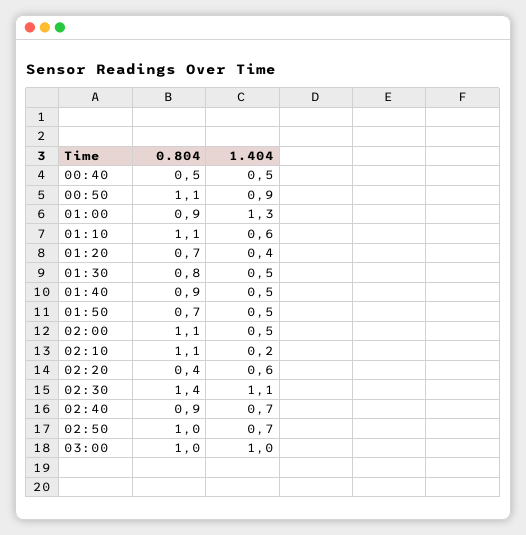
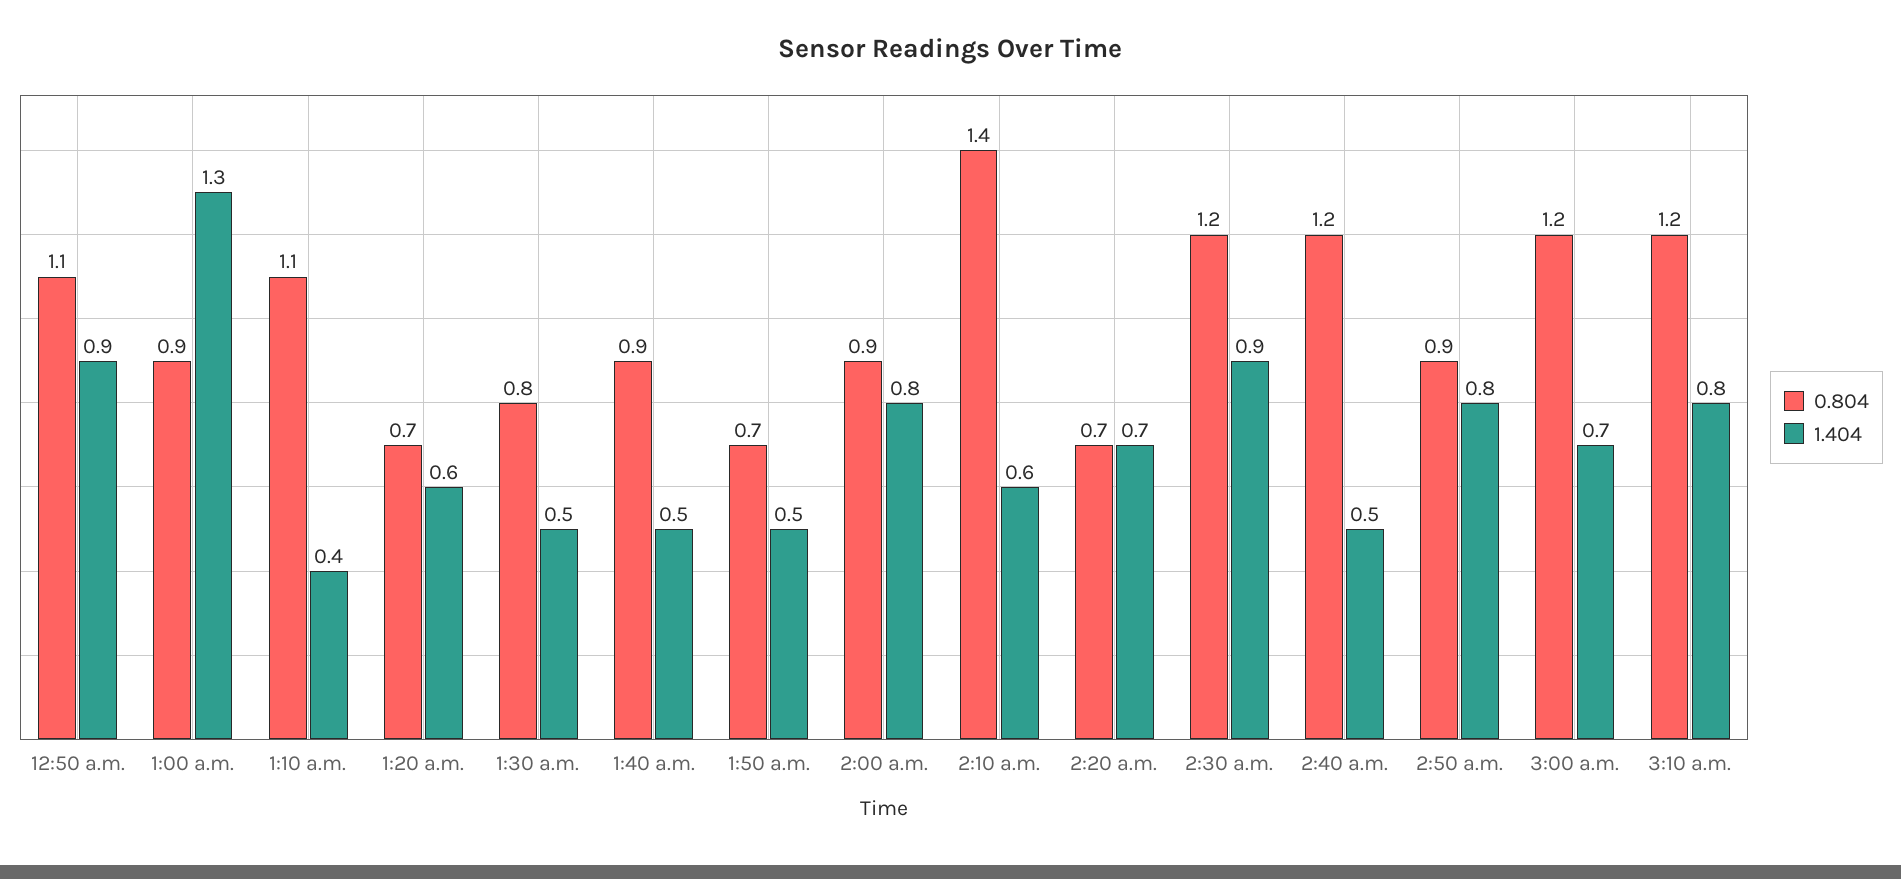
0.804, 00:40: 0.5 -> none
1.404, 00:40: 0.5 -> none
1.404, 01:10: 0.6 -> 0.4
1.404, 01:20: 0.4 -> 0.6
0.804, 02:00: 1.1 -> 0.9
1.404, 02:00: 0.5 -> 0.8
0.804, 02:10: 1.1 -> 1.4
1.404, 02:10: 0.2 -> 0.6
0.804, 02:20: 0.4 -> 0.7
1.404, 02:20: 0.6 -> 0.7
0.804, 02:30: 1.4 -> 1.2
1.404, 02:30: 1.1 -> 0.9
0.804, 02:40: 0.9 -> 1.2
1.404, 02:40: 0.7 -> 0.5
0.804, 02:50: 1 -> 0.9
1.404, 02:50: 0.7 -> 0.8
0.804, 03:00: 1 -> 1.2
1.404, 03:00: 1 -> 0.7
0.804, 3:10 a.m.: none -> 1.2
1.404, 3:10 a.m.: none -> 0.8

